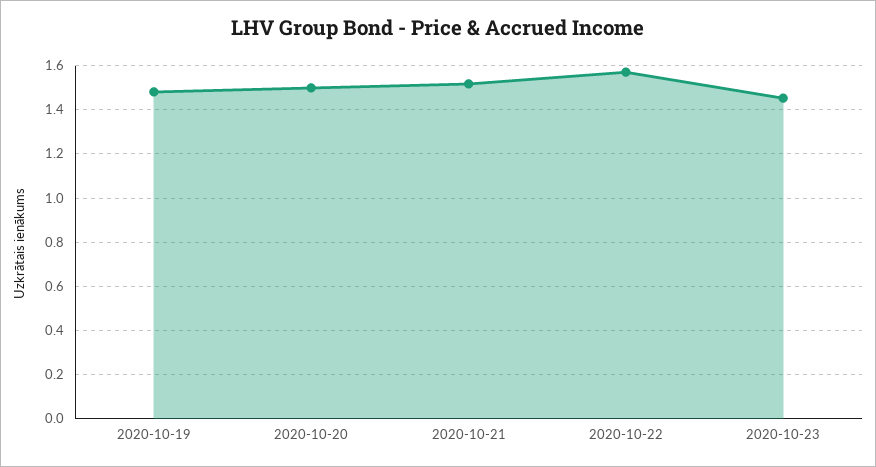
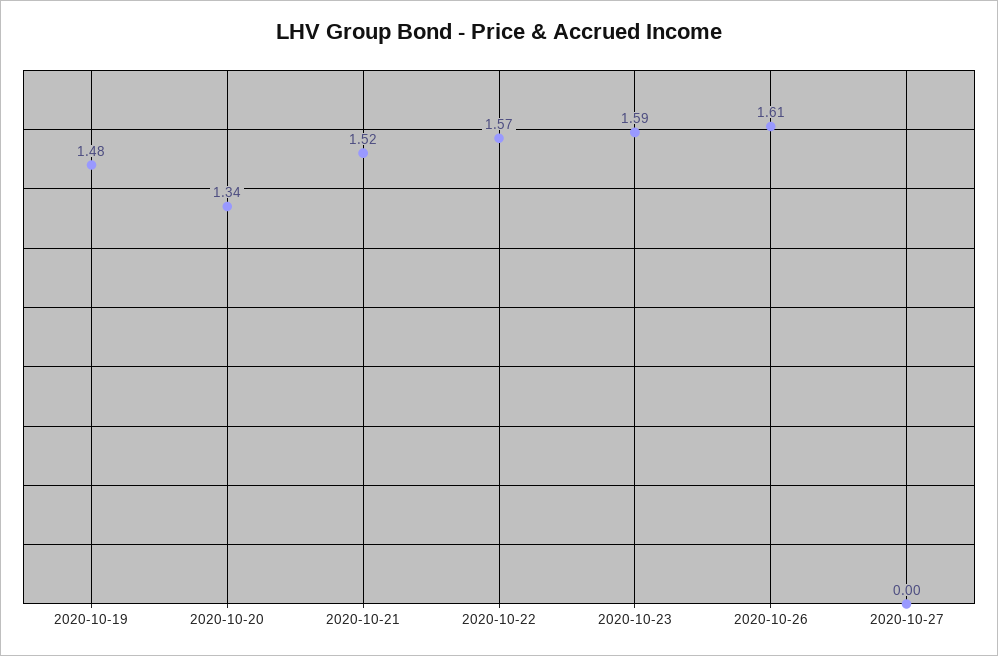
2020-10-20: 1.5 -> 1.34
2020-10-23: 1.45 -> 1.59
2020-10-26: none -> 1.61
2020-10-27: none -> 0

